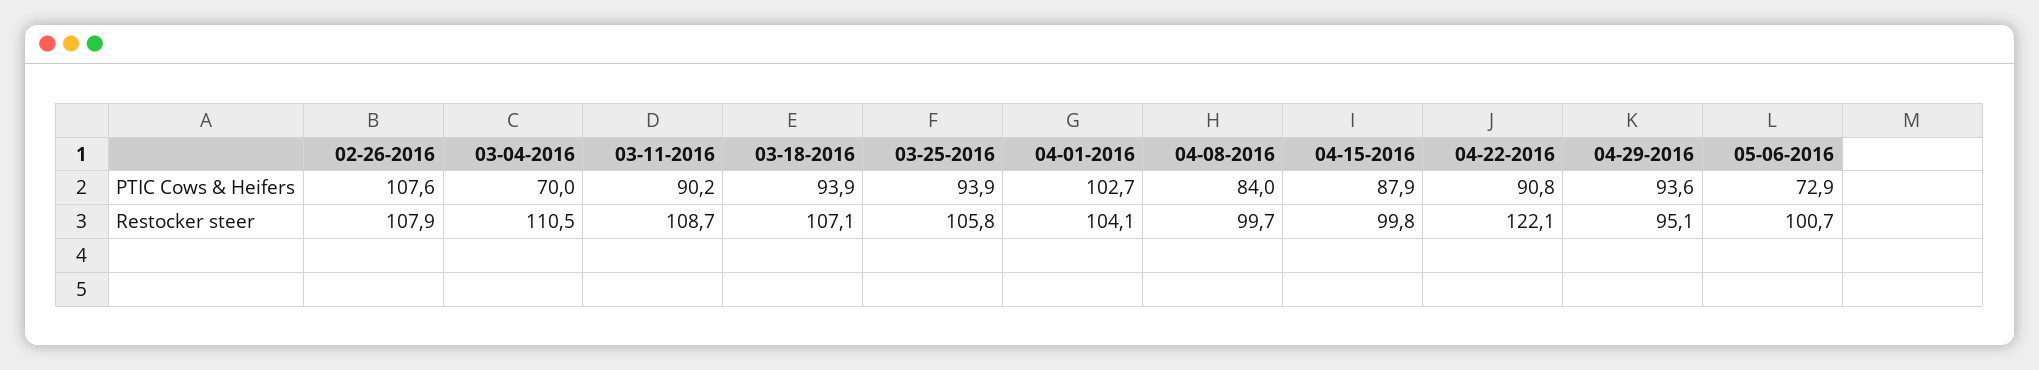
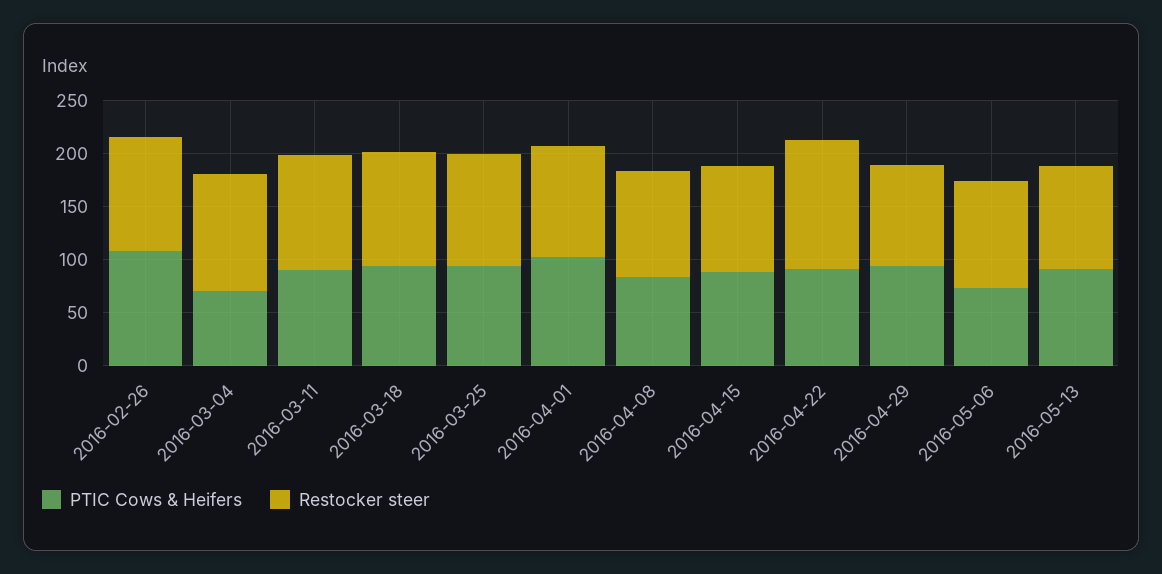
PTIC Cows & Heifers, 2016-05-13: none -> 90
Restocker steer, 2016-05-13: none -> 100

